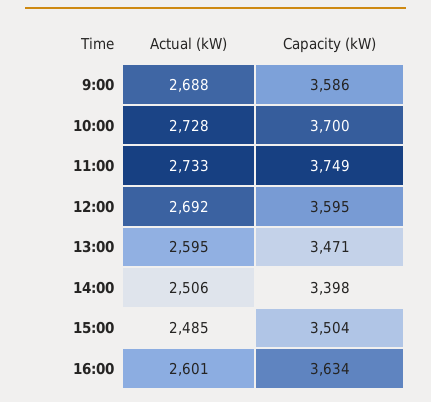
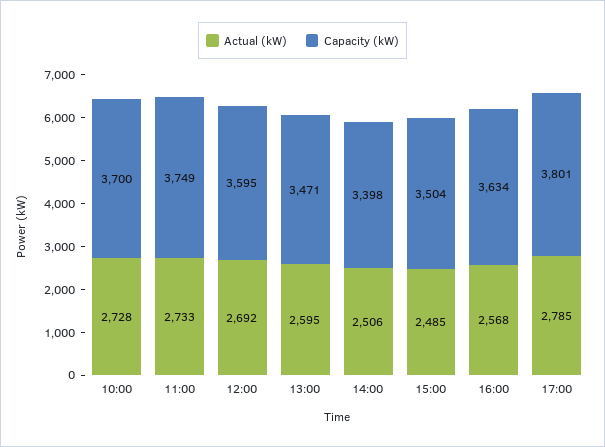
Actual (kW), 9:00: 2688 -> none
Capacity (kW), 9:00: 3586 -> none
Actual (kW), 16:00: 2601 -> 2568
Actual (kW), 17:00: none -> 2785
Capacity (kW), 17:00: none -> 3801

